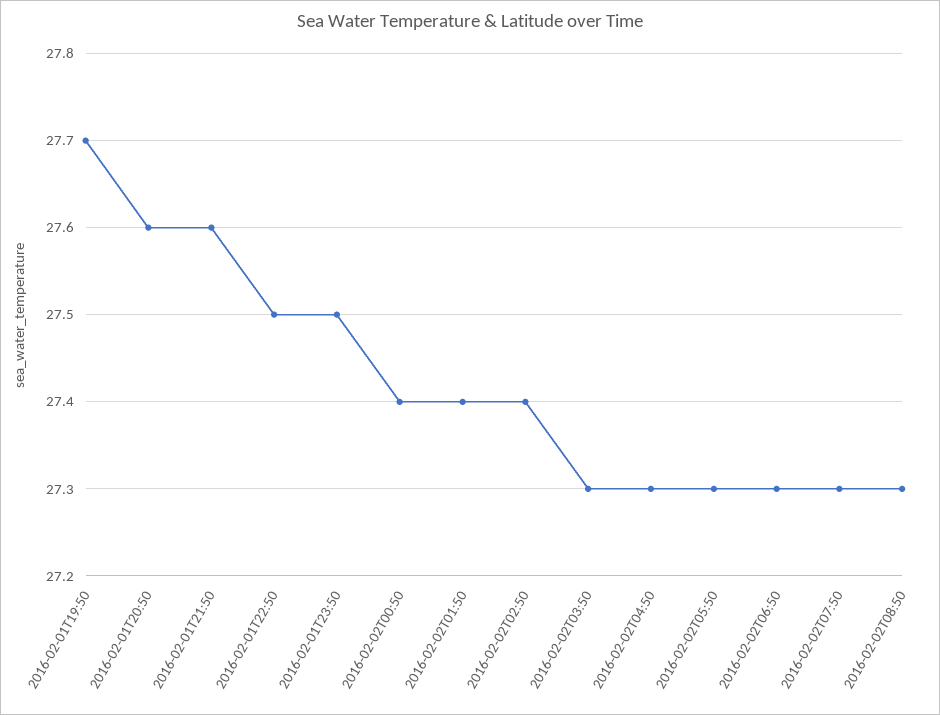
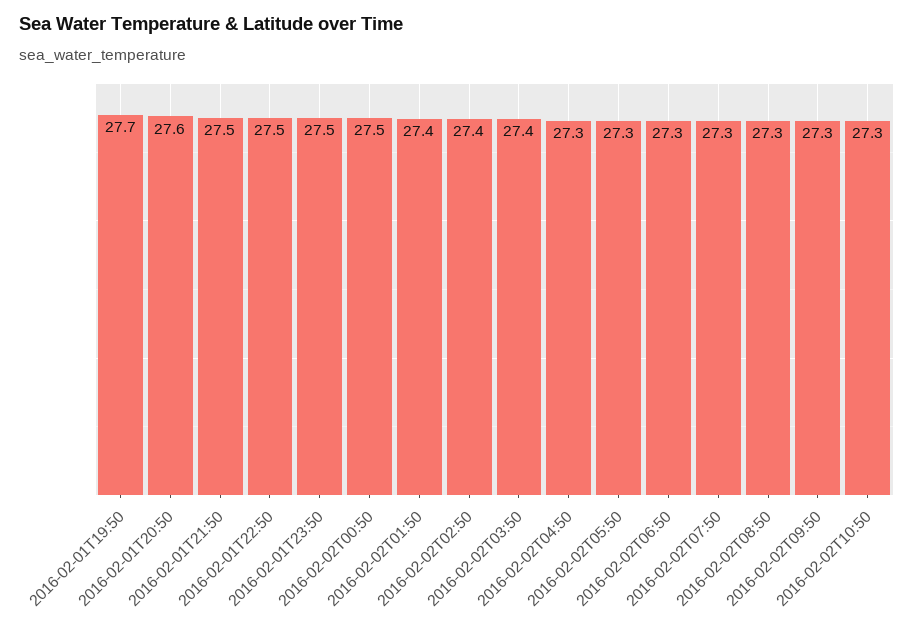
2016-02-01T21:50: 27.6 -> 27.5
2016-02-02T00:50: 27.4 -> 27.5
2016-02-02T03:50: 27.3 -> 27.4
2016-02-02T09:50: none -> 27.3
2016-02-02T10:50: none -> 27.3

